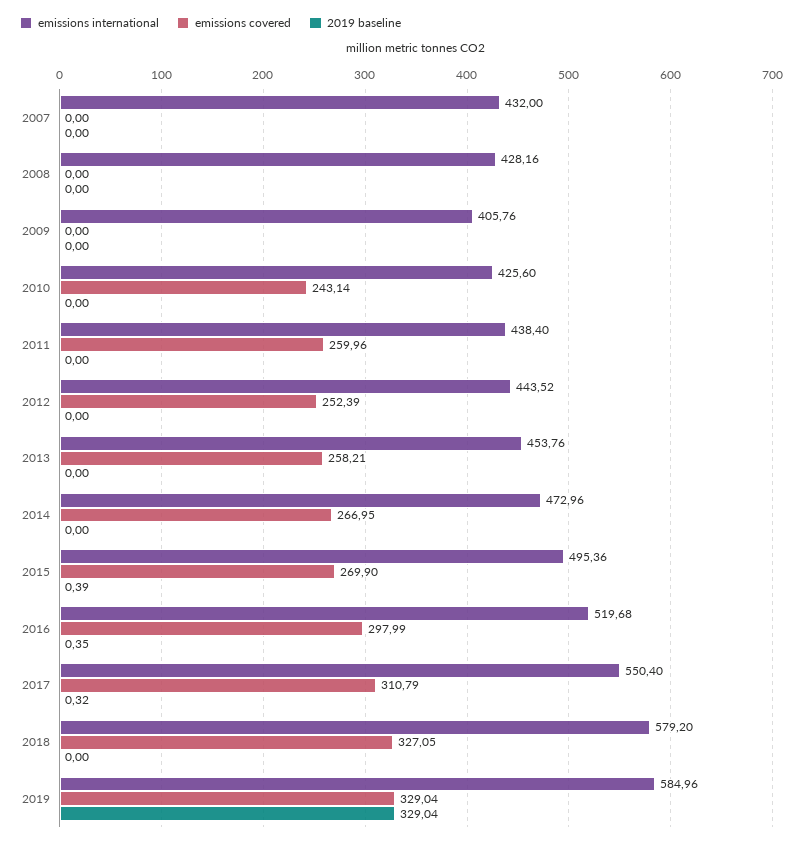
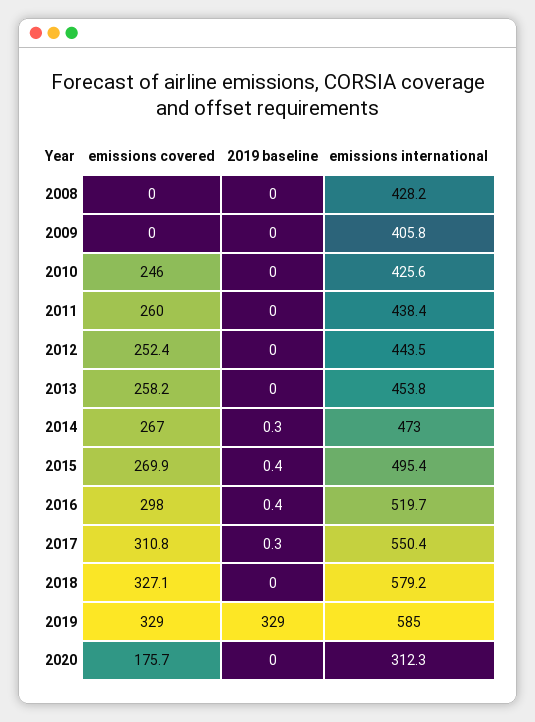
emissions international, 2007: 432 -> none
emissions covered, 2007: 0 -> none
2019 baseline, 2007: 0 -> none
emissions covered, 2010: 243.14 -> 246
2019 baseline, 2014: 0 -> 0.3
emissions covered, 2020: none -> 175.7
2019 baseline, 2020: none -> 0
emissions international, 2020: none -> 312.3

